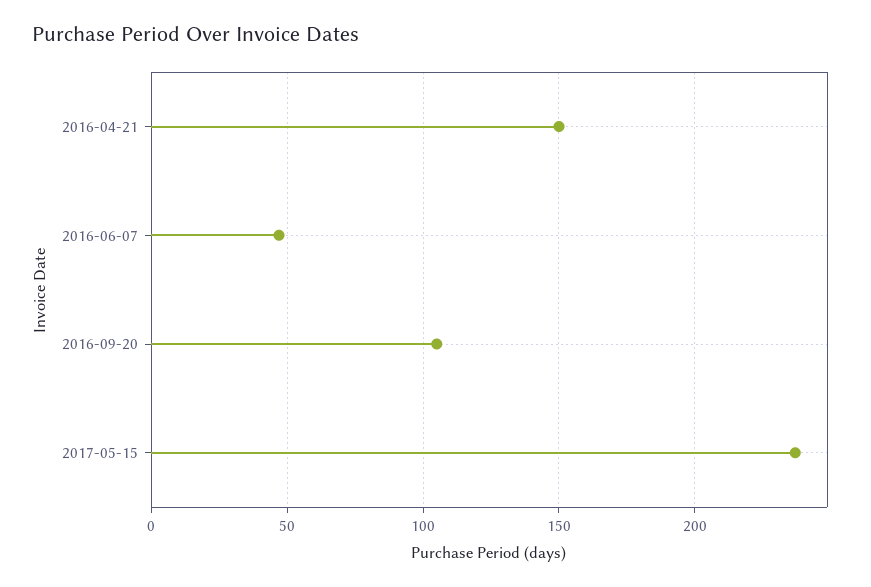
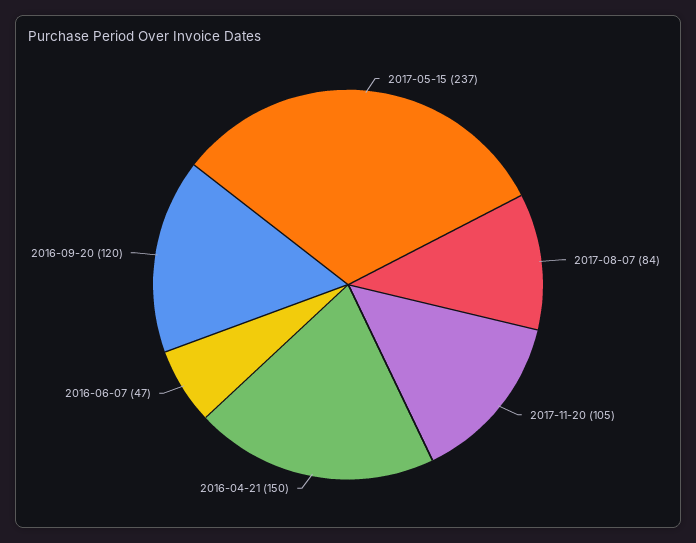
2016-09-20: 105 -> 120
2017-08-07: none -> 84
2017-11-20: none -> 105

